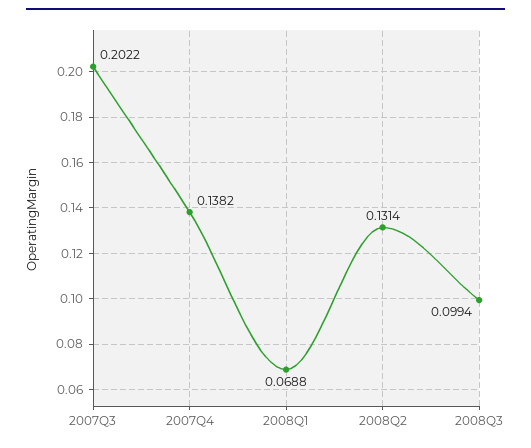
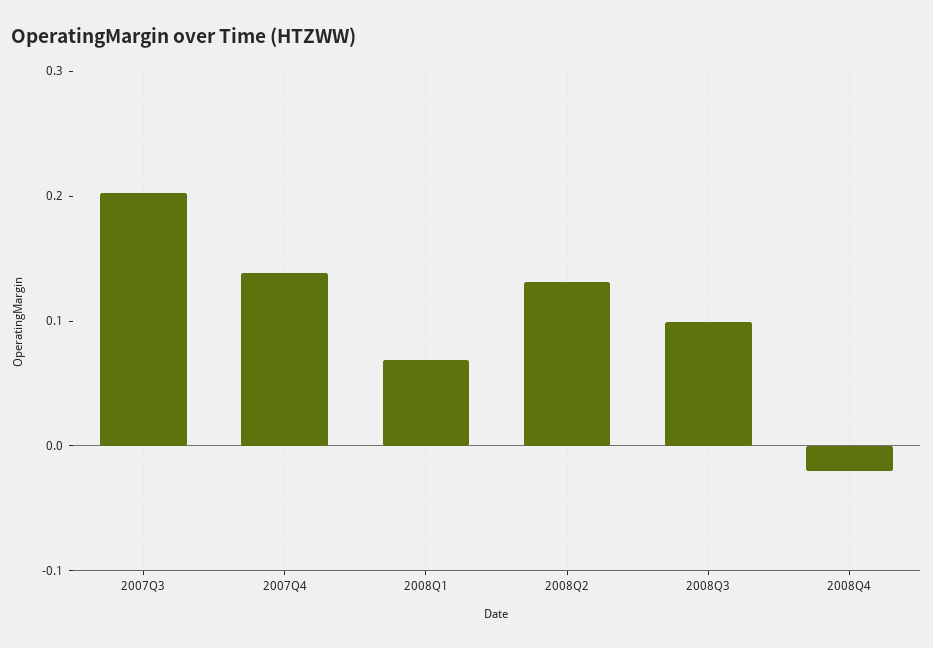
2008Q4: none -> -0.02

